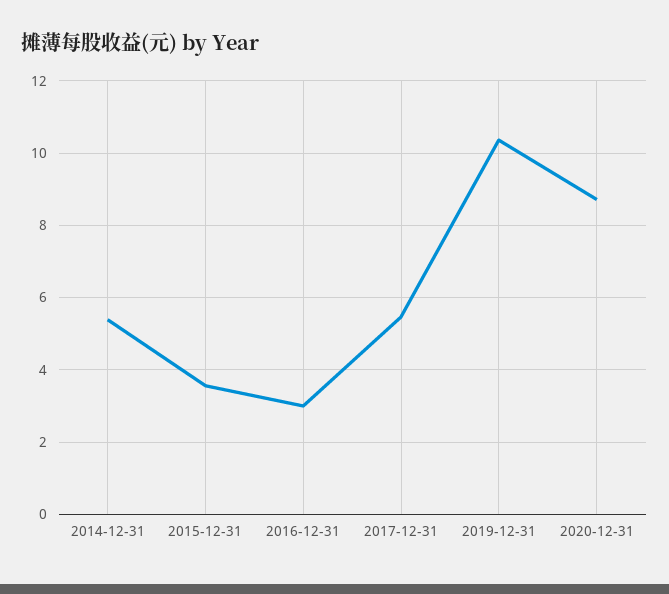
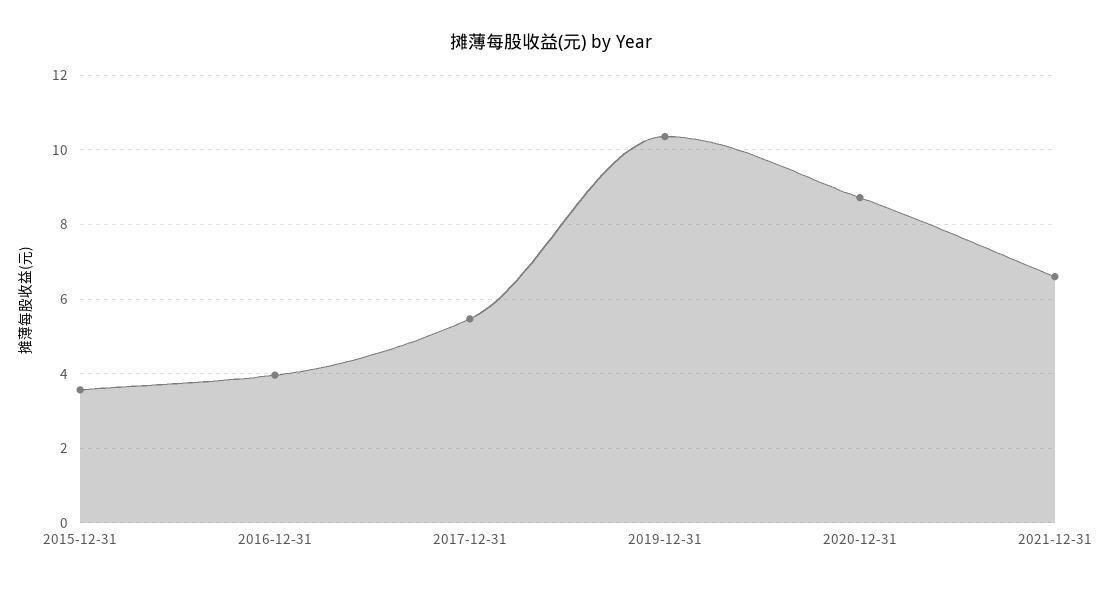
2014-12-31: 5.4 -> none
2016-12-31: 3 -> 4
2021-12-31: none -> 6.6

